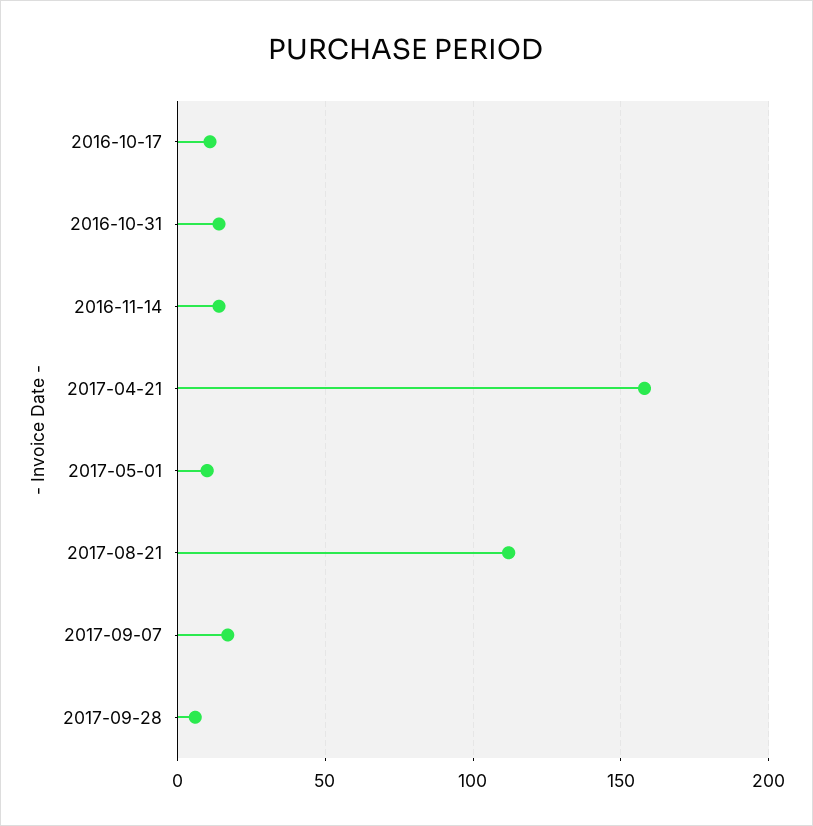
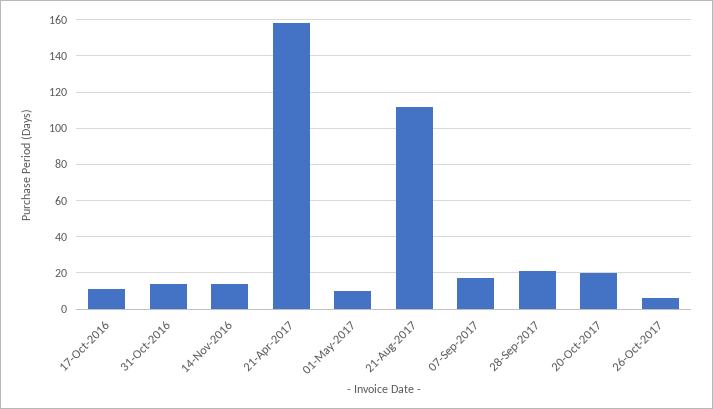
2017-09-28: 5 -> 20
20-Oct-2017: none -> 20
26-Oct-2017: none -> 5

